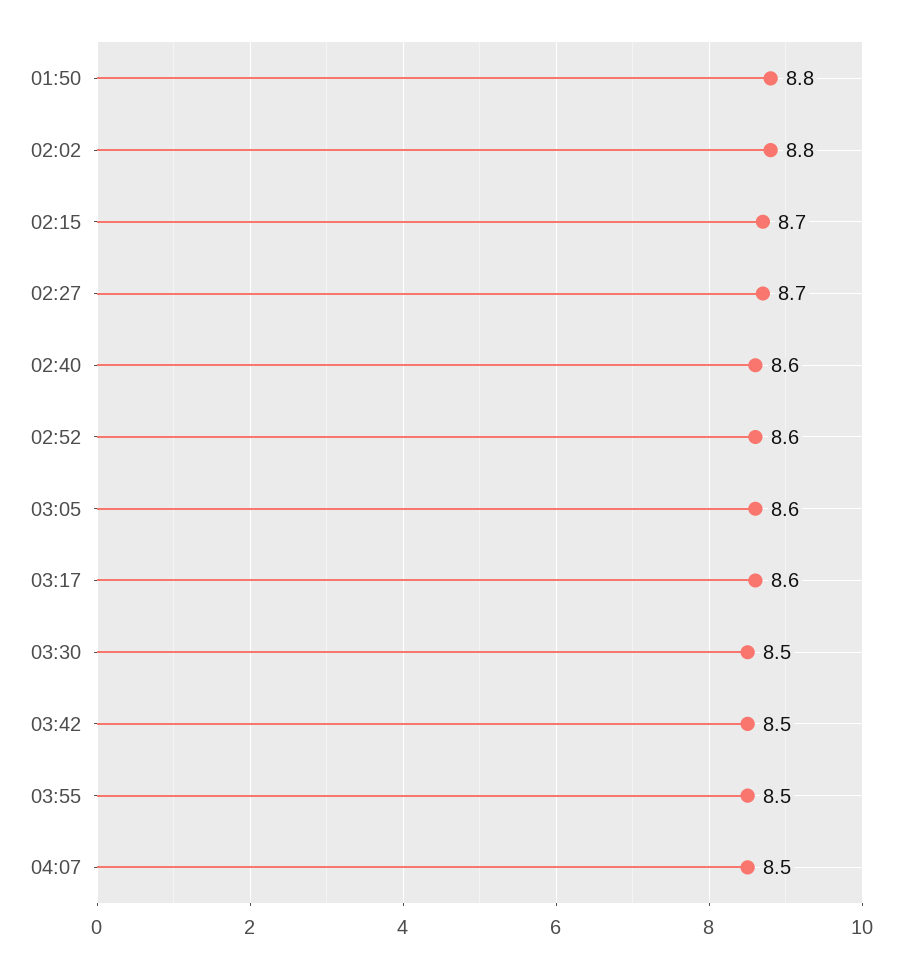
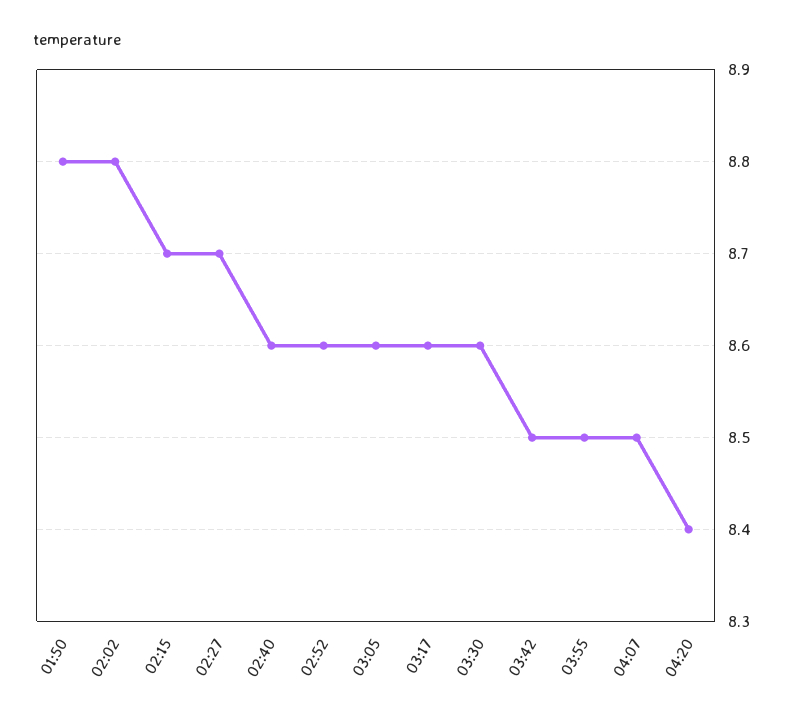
03:30: 8.5 -> 8.6
04:20: none -> 8.4

